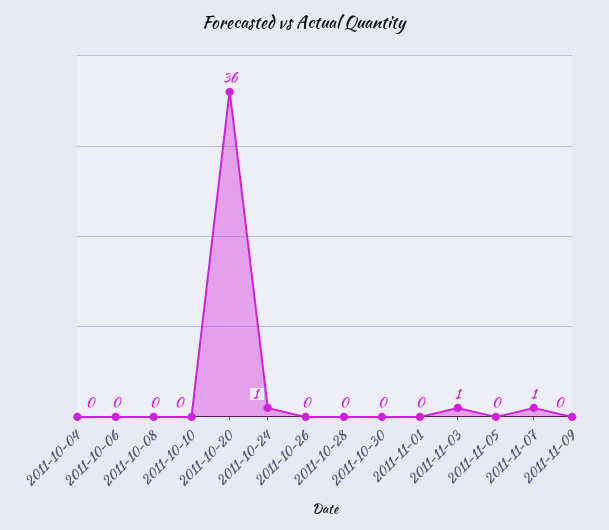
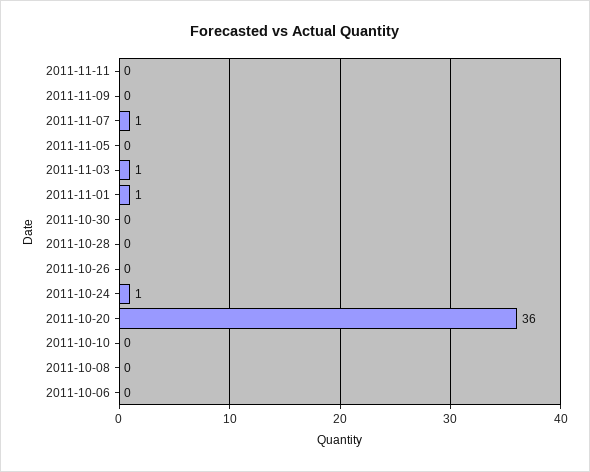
2011-10-04: 0 -> none
2011-11-01: 0 -> 1
2011-11-11: none -> 0

